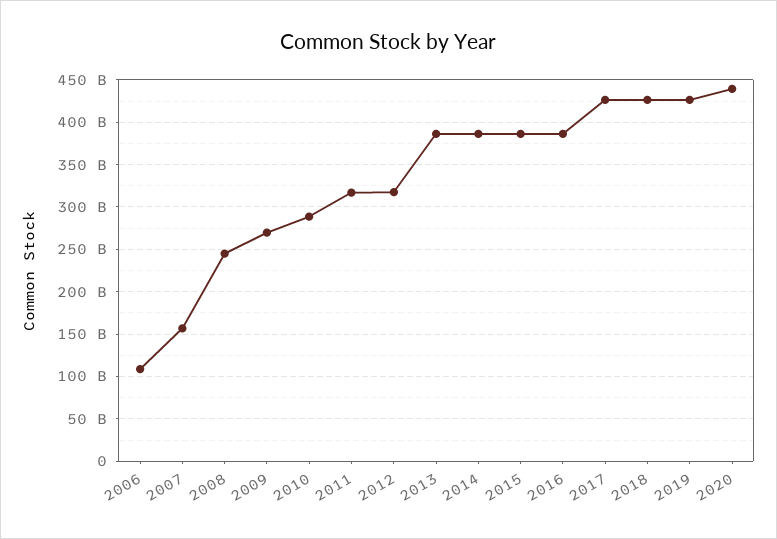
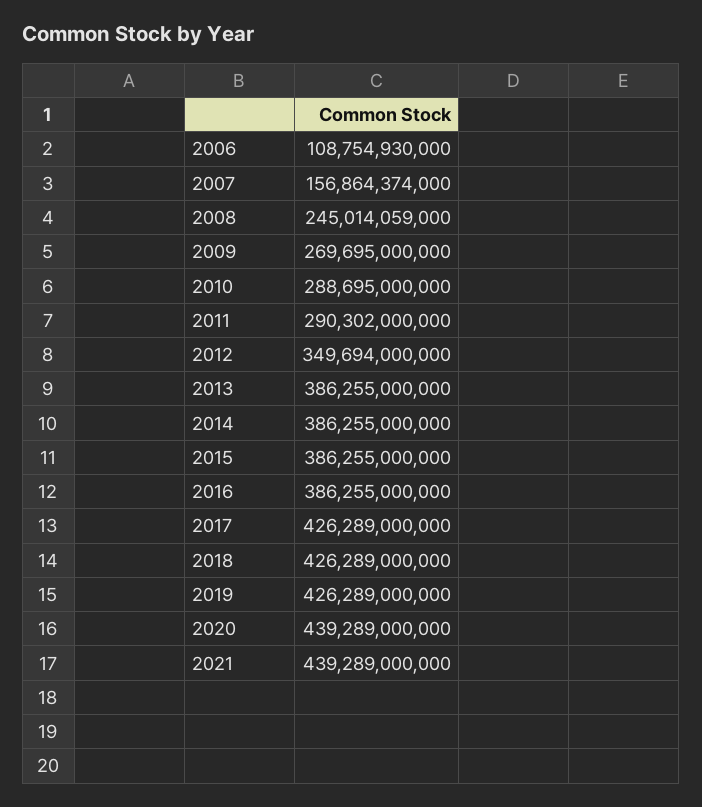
2011: 320000000000 -> 290302000000
2012: 320000000000 -> 349694000000
2021: none -> 439289000000

